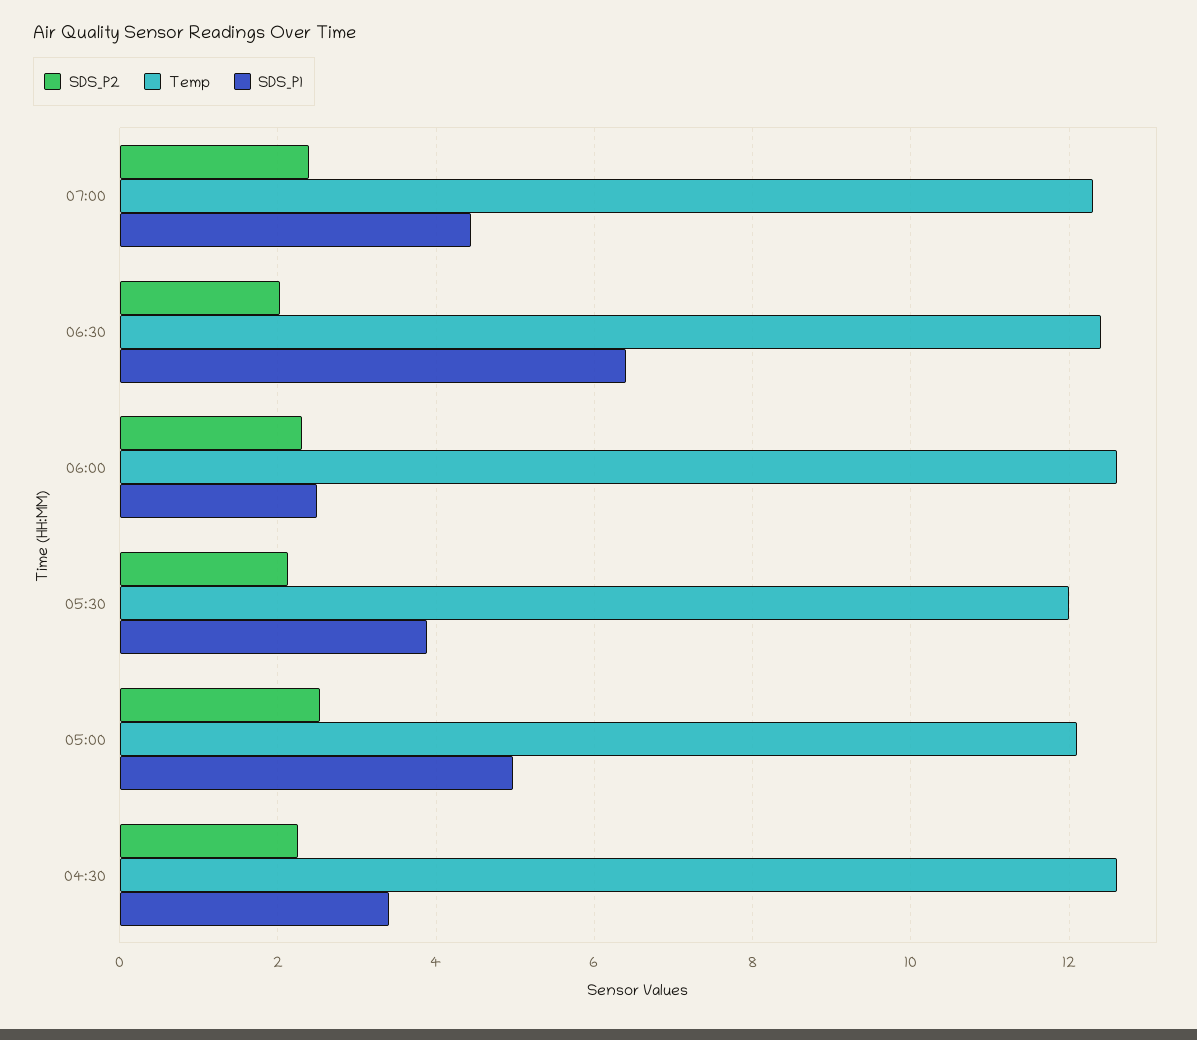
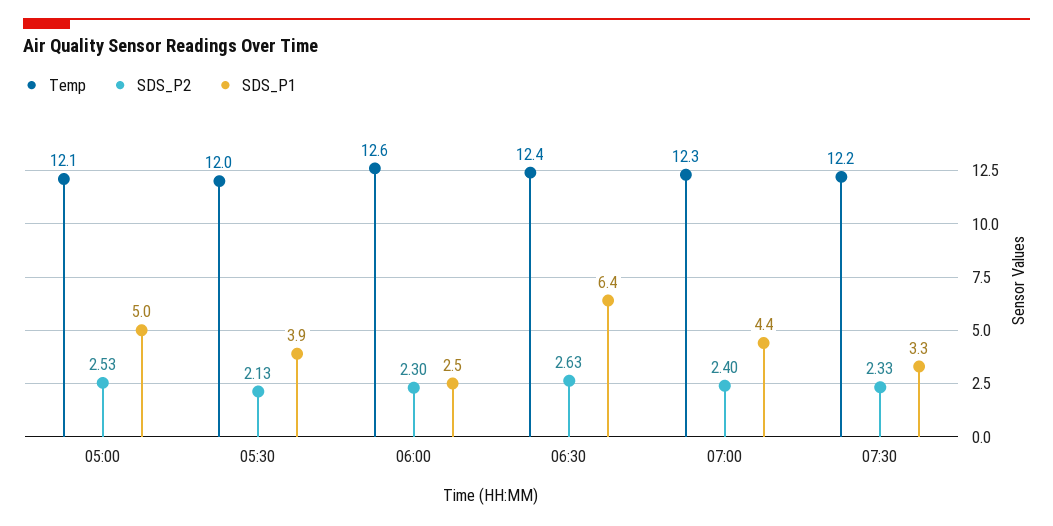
SDS_P2, 06:30: 2 -> 2.63
SDS_P2, 04:30: 2.2 -> none
Temp, 04:30: 12.6 -> none
SDS_P1, 04:30: 3.4 -> none
Temp, 07:30: none -> 12.2
SDS_P2, 07:30: none -> 2.33
SDS_P1, 07:30: none -> 3.3

